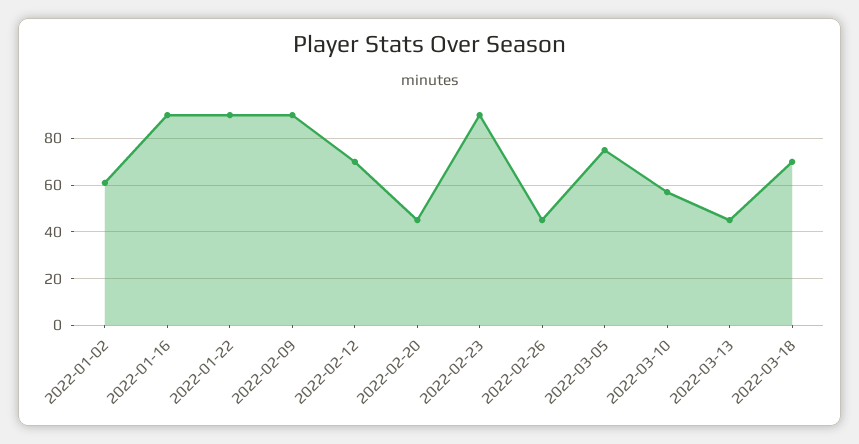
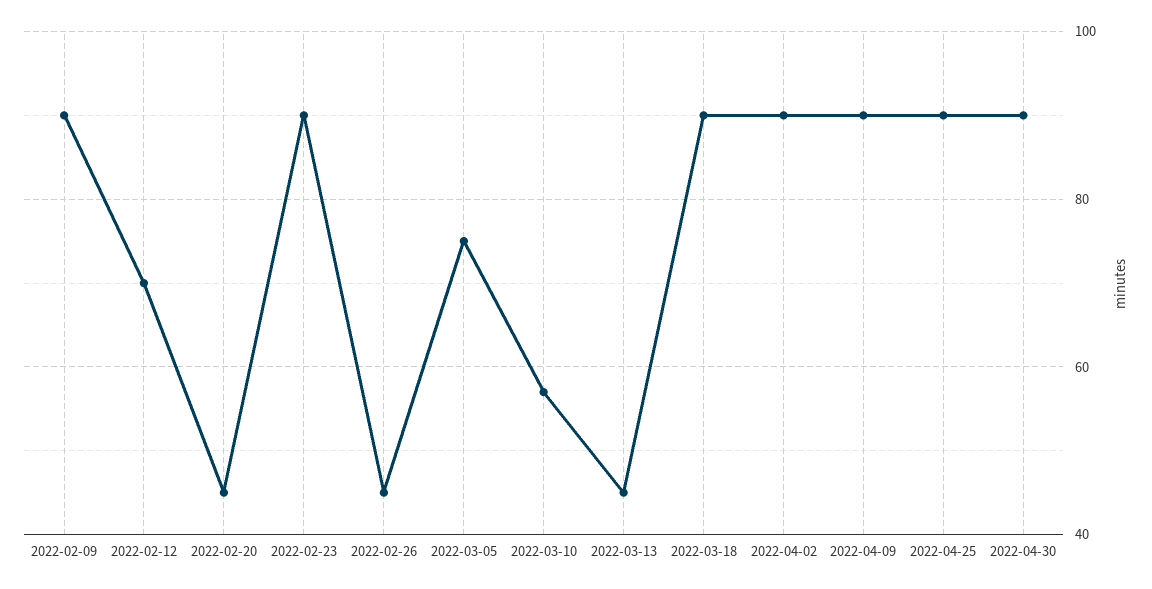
2022-01-02: 60 -> none
2022-01-16: 90 -> none
2022-01-22: 90 -> none
2022-03-18: 70 -> 90
2022-04-02: none -> 90
2022-04-09: none -> 90
2022-04-25: none -> 90
2022-04-30: none -> 90

